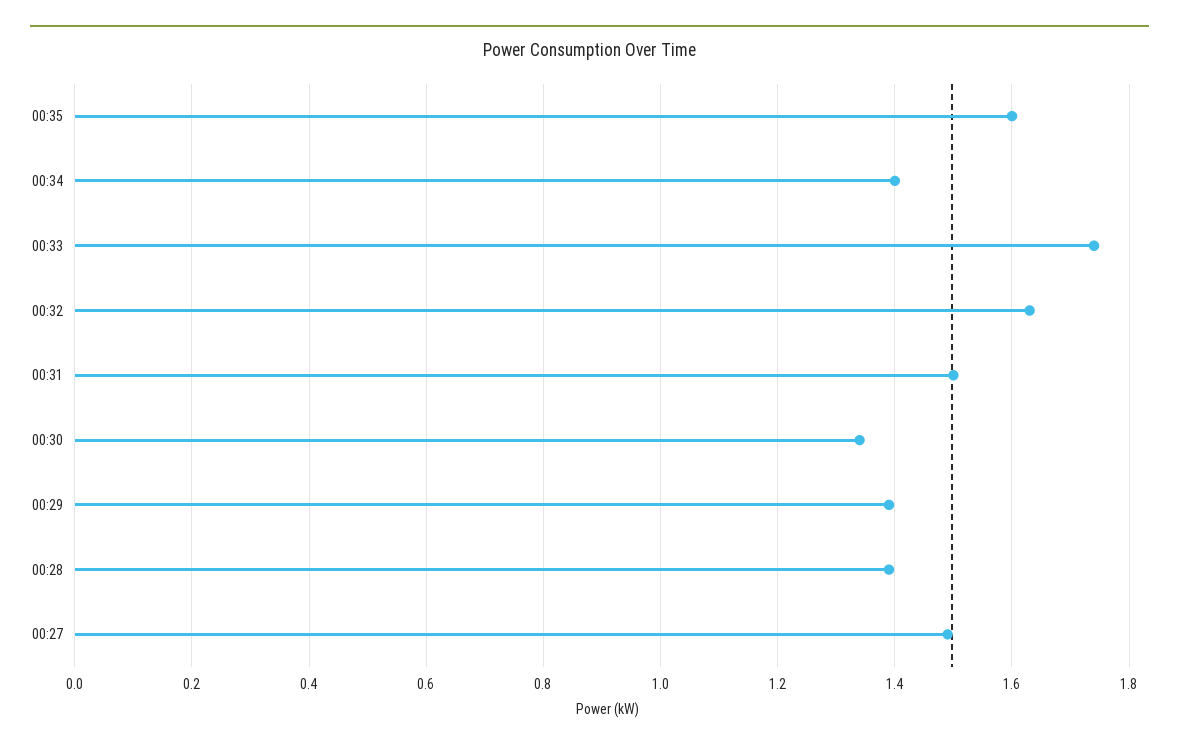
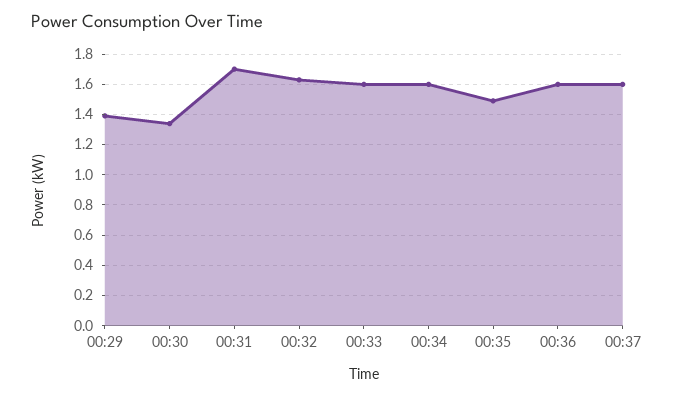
00:35: 1.6 -> 1.5
00:34: 1.4 -> 1.6
00:33: 1.75 -> 1.6
00:31: 1.5 -> 1.7
00:28: 1.4 -> none
00:27: 1.5 -> none
00:36: none -> 1.6
00:37: none -> 1.6

